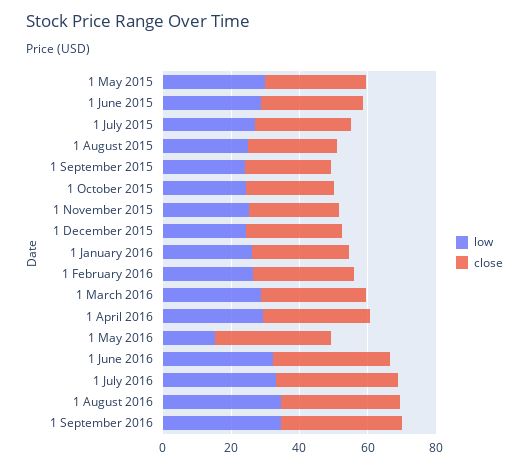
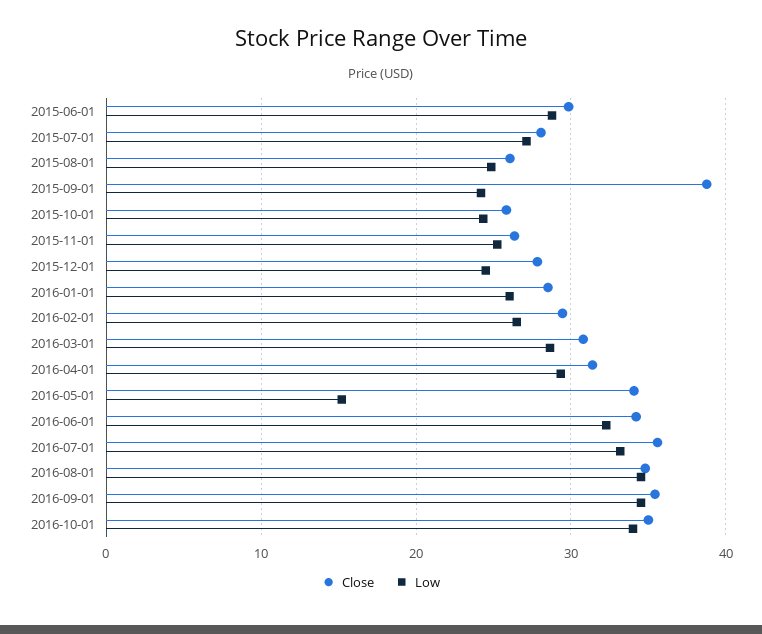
low, 1 May 2015: 30 -> none
close, 1 May 2015: 30 -> none
close, 1 September 2015: 25 -> 39
close, 2016-10-01: none -> 35
low, 2016-10-01: none -> 34

